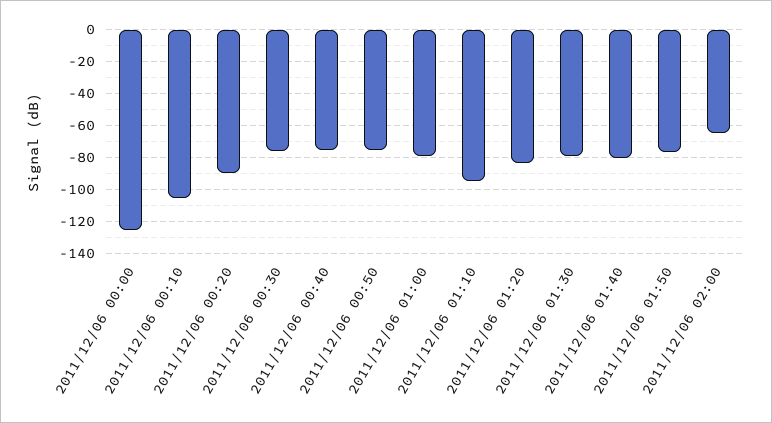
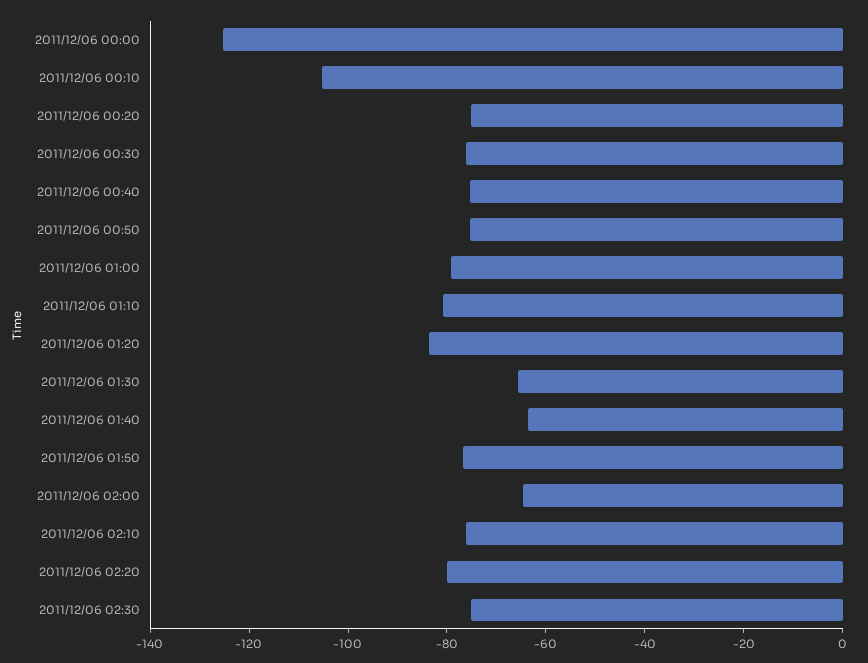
2011/12/06 00:20: -90 -> -75
2011/12/06 01:10: -95 -> -80
2011/12/06 01:30: -80 -> -65
2011/12/06 01:40: -80 -> -65
2011/12/06 02:10: none -> -75
2011/12/06 02:20: none -> -80
2011/12/06 02:30: none -> -75

